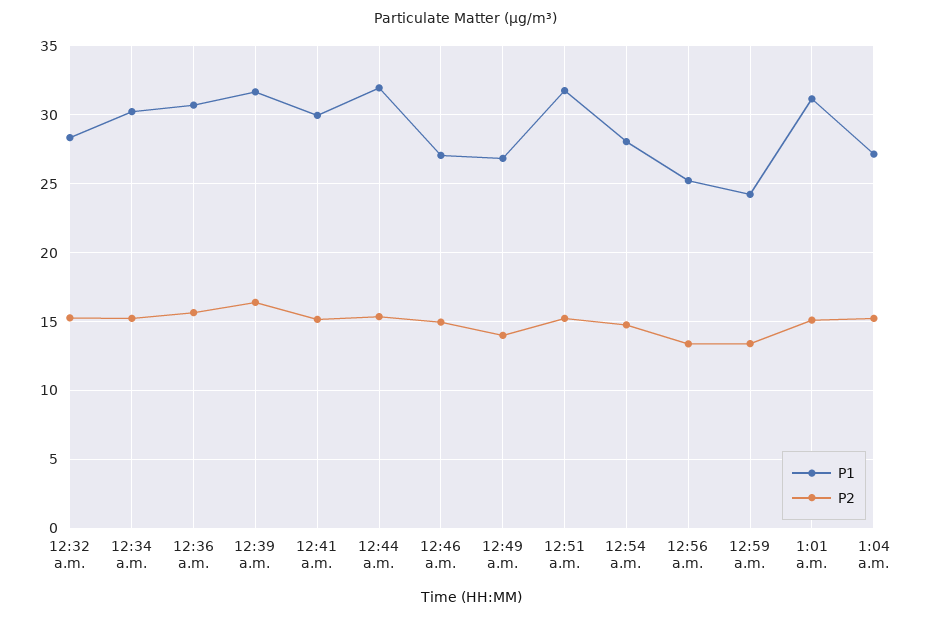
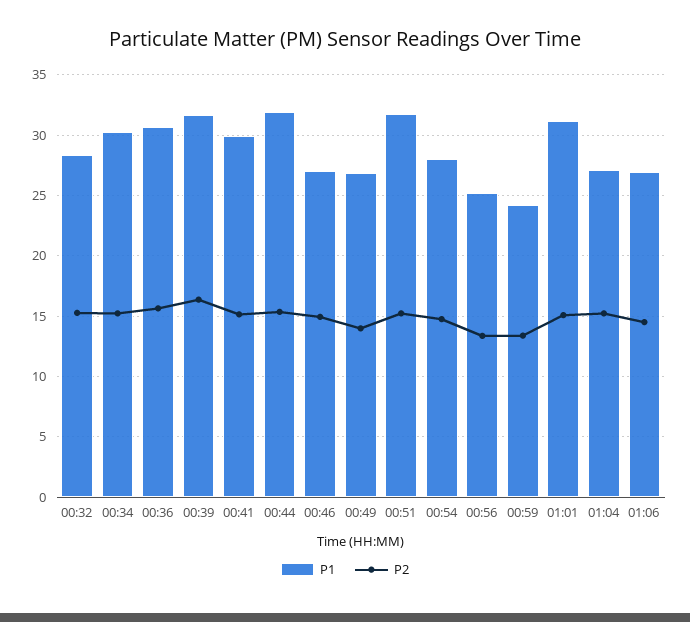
P1, 01:06: none -> 27
P2, 01:06: none -> 14.5

